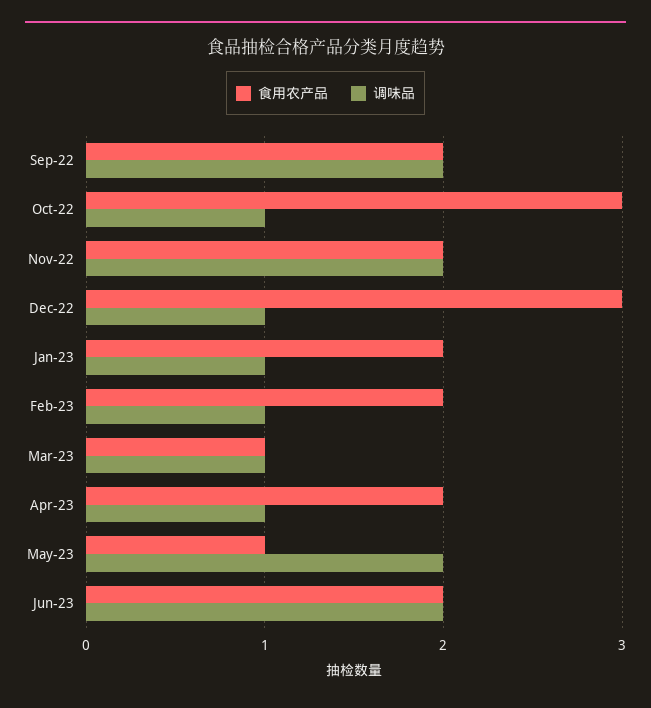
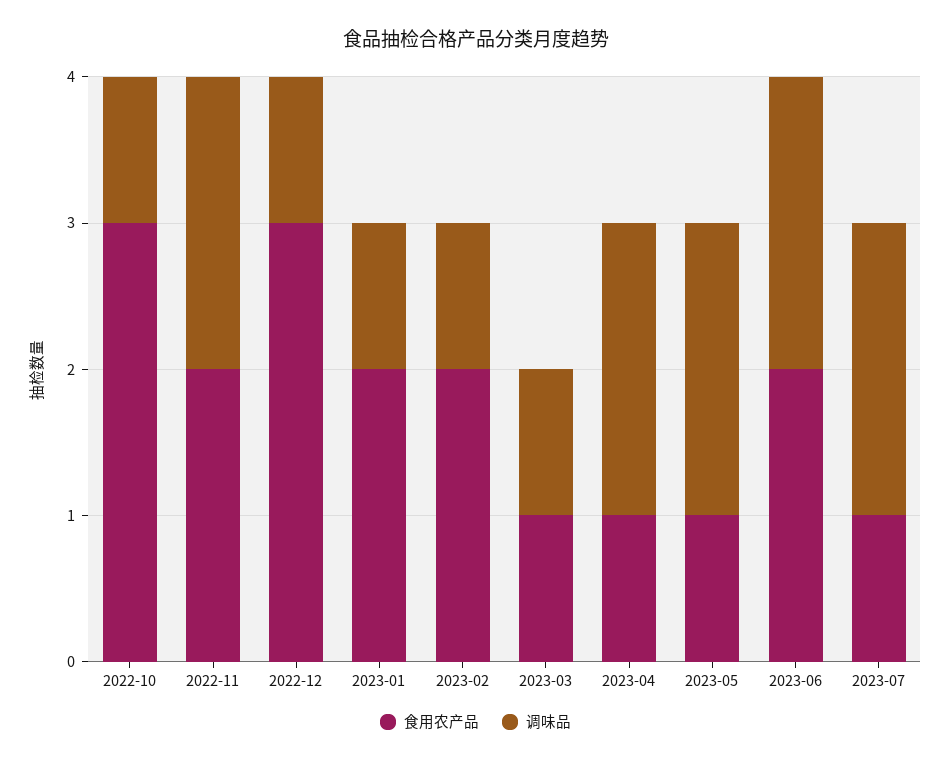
食用农产品, Sep-22: 2 -> none
调味品, Sep-22: 2 -> none
食用农产品, Apr-23: 2 -> 1
调味品, Apr-23: 1 -> 2
食用农产品, 2023-07: none -> 1
调味品, 2023-07: none -> 2

